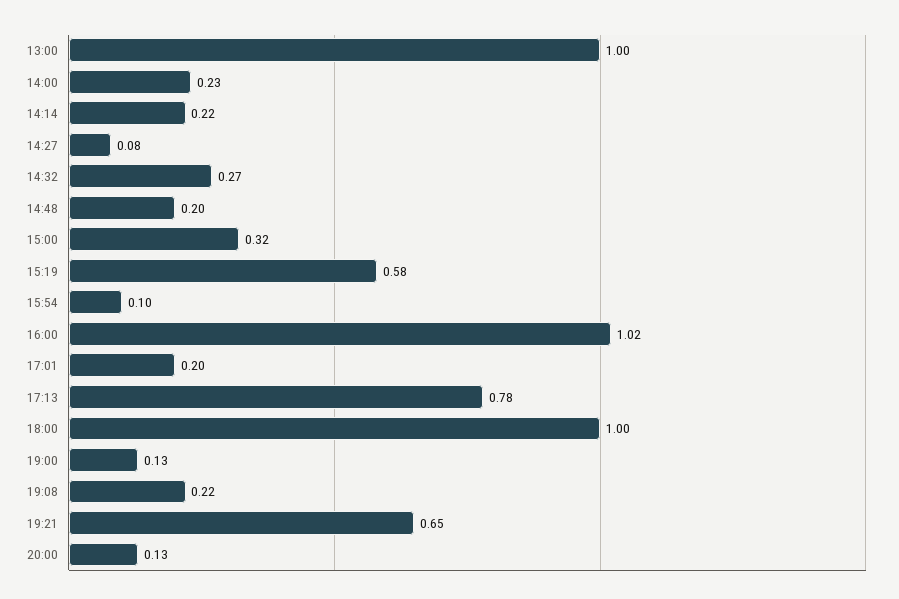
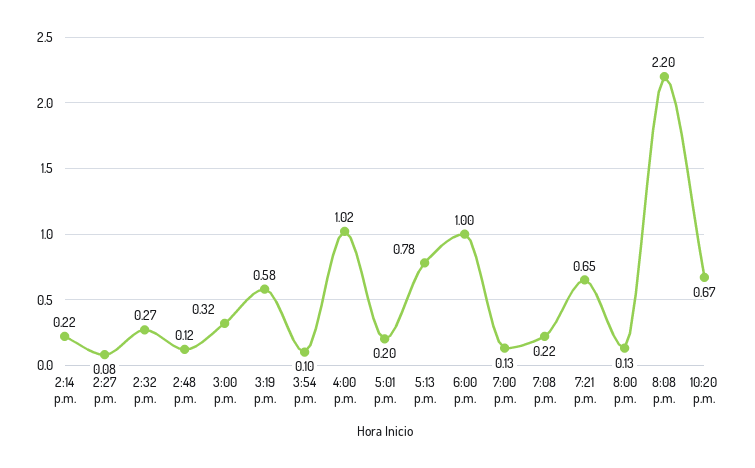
13:00: 1 -> none
14:00: 0.23 -> none
14:48: 0.2 -> 0.12
8:08 p.m.: none -> 2.2
10:20 p.m.: none -> 0.67

